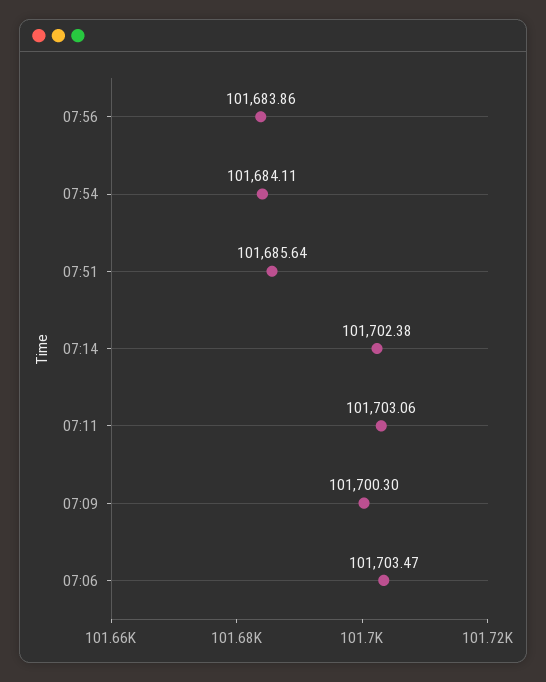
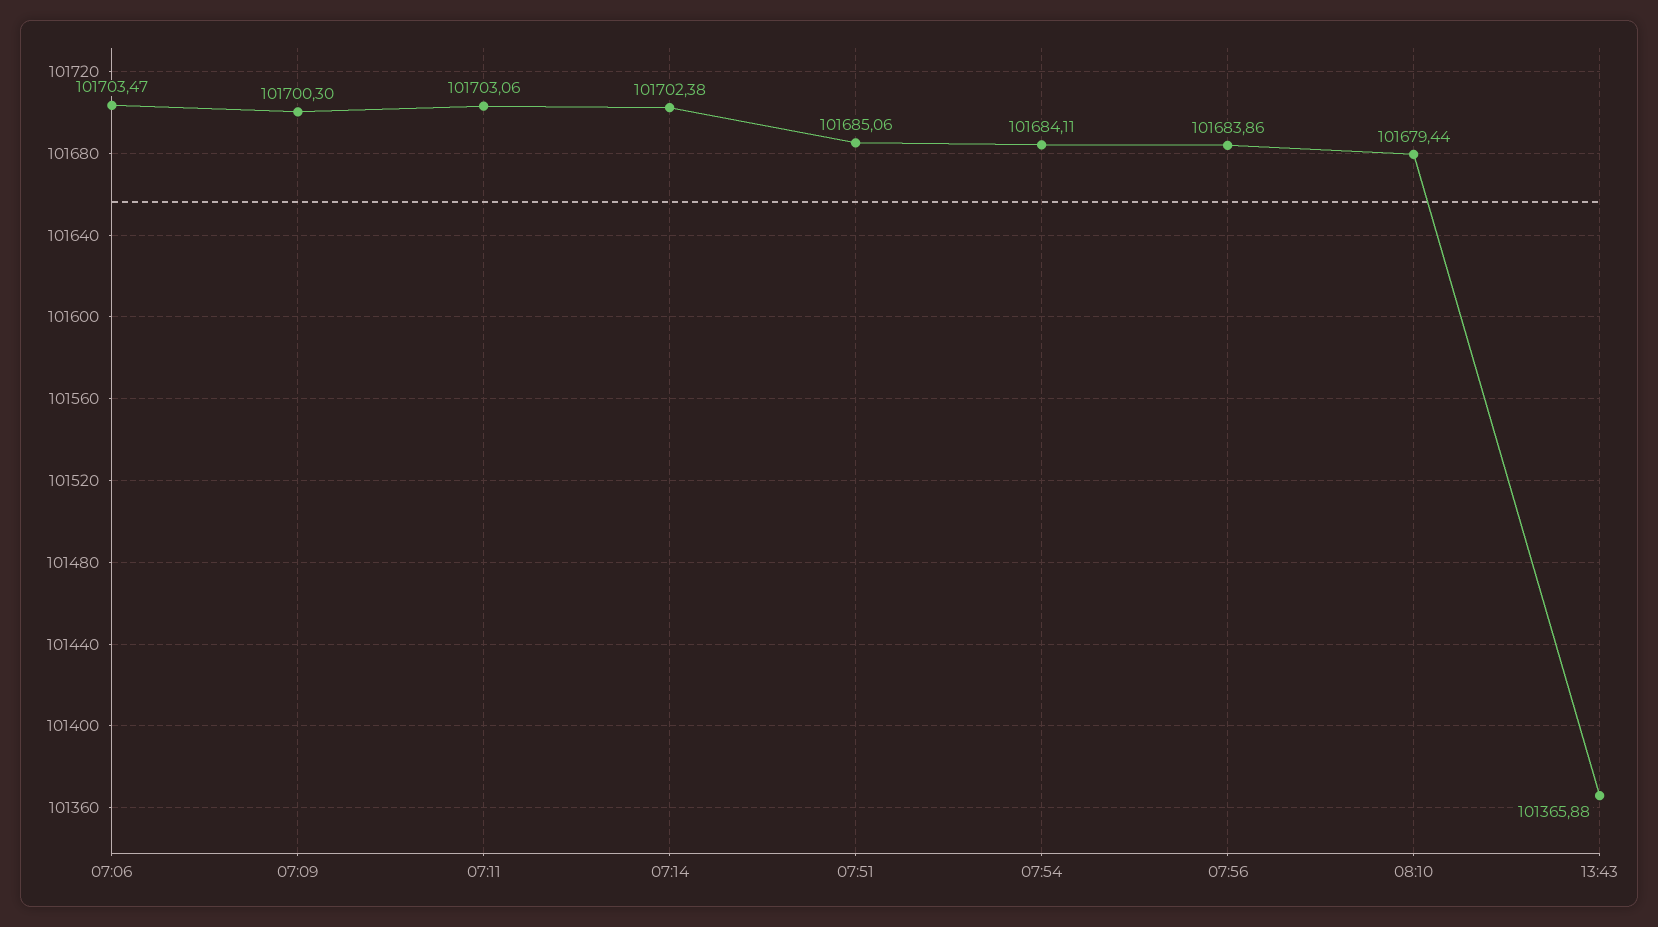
07:51: 101685.64 -> 101685.06
08:10: none -> 101679.44
13:43: none -> 101365.88

